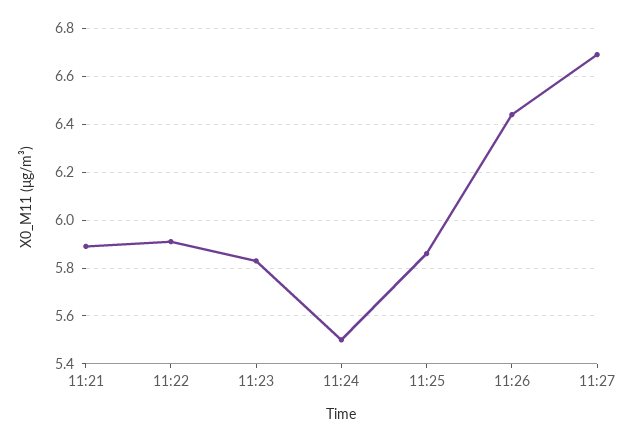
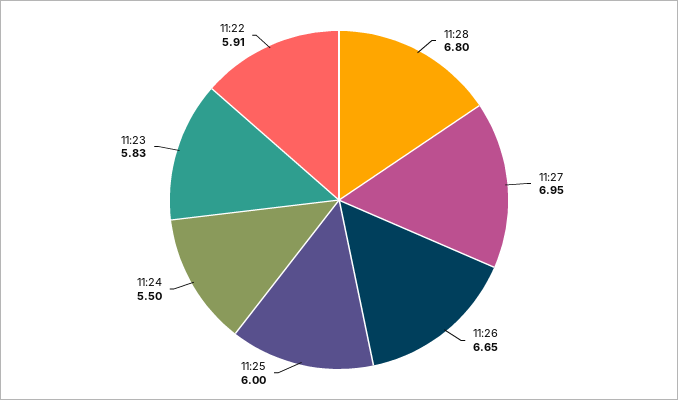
11:21: 5.9 -> none
11:25: 5.85 -> 6
11:26: 6.45 -> 6.65
11:27: 6.7 -> 6.95
11:28: none -> 6.8

